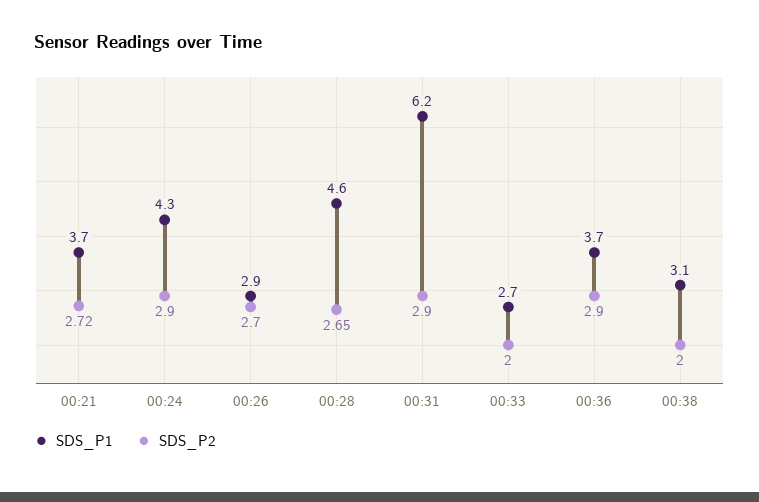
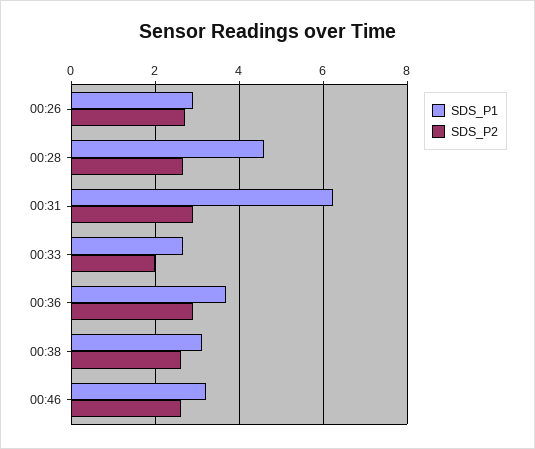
SDS_P1, 00:21: 3.7 -> none
SDS_P2, 00:21: 2.72 -> none
SDS_P1, 00:24: 4.3 -> none
SDS_P2, 00:24: 2.9 -> none
SDS_P2, 00:38: 2 -> 2.6
SDS_P1, 00:46: none -> 3.2
SDS_P2, 00:46: none -> 2.6

